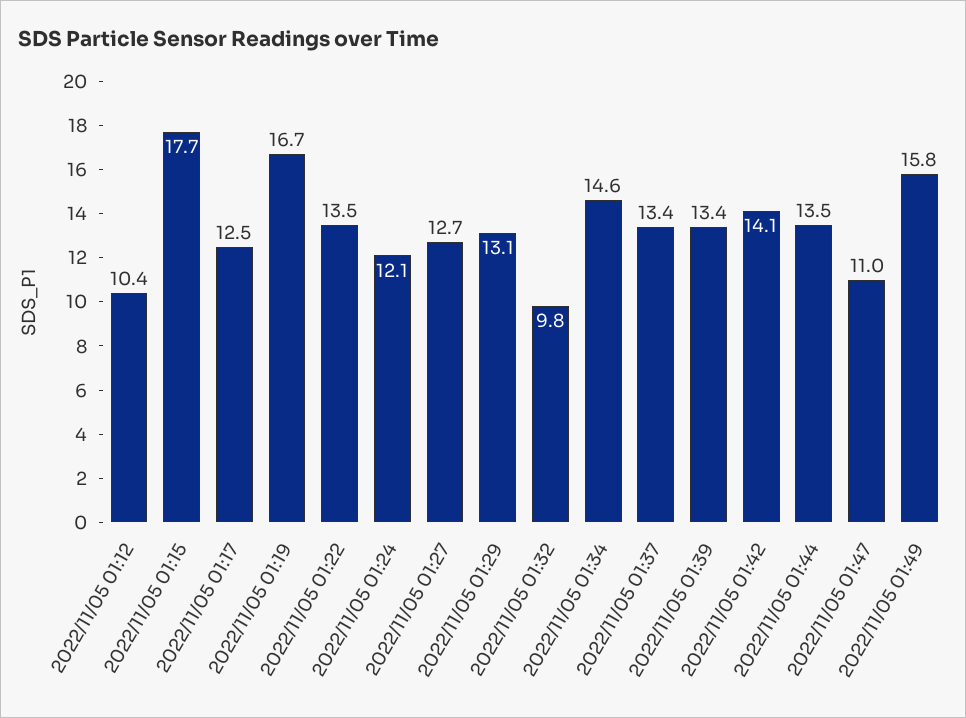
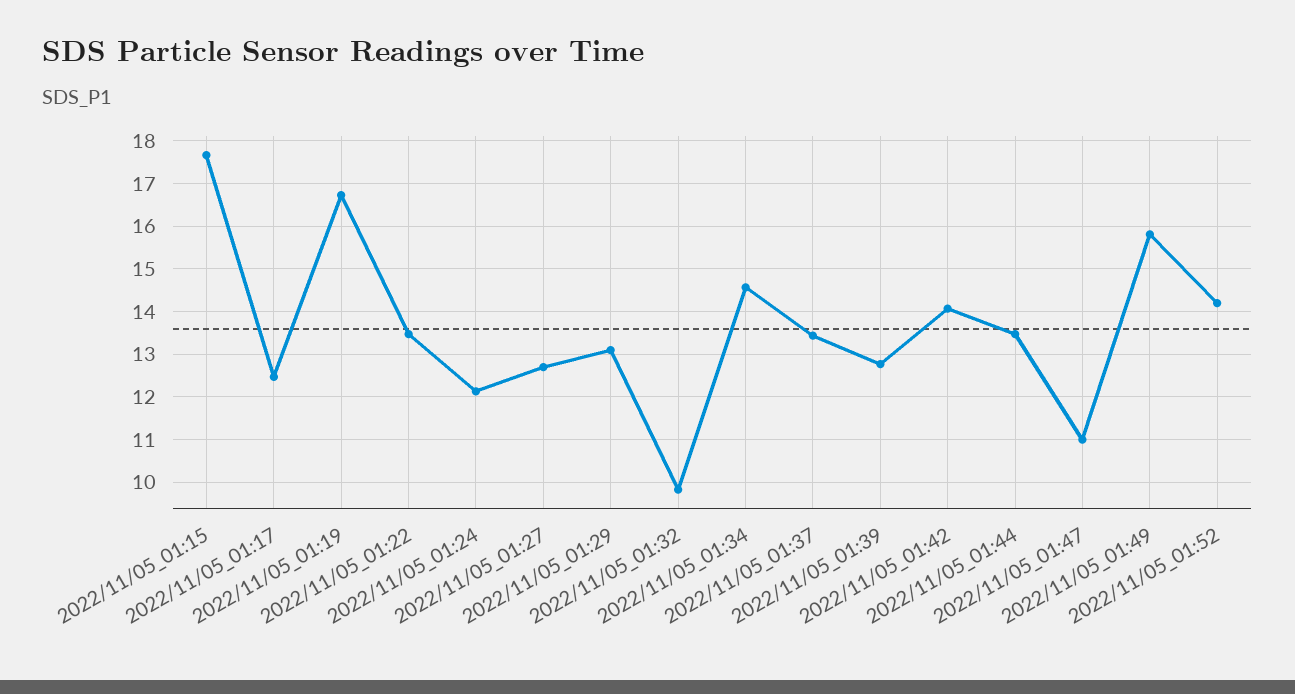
2022/11/05 01:12: 10.4 -> none
2022/11/05 01:39: 13.4 -> 12.8
2022/11/05_01:52: none -> 14.2

